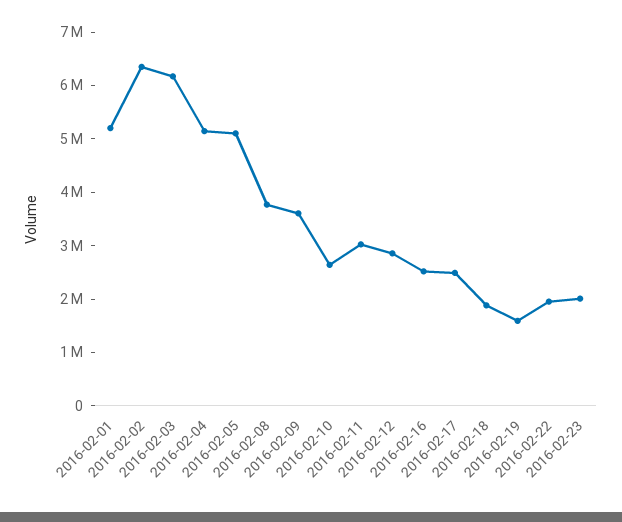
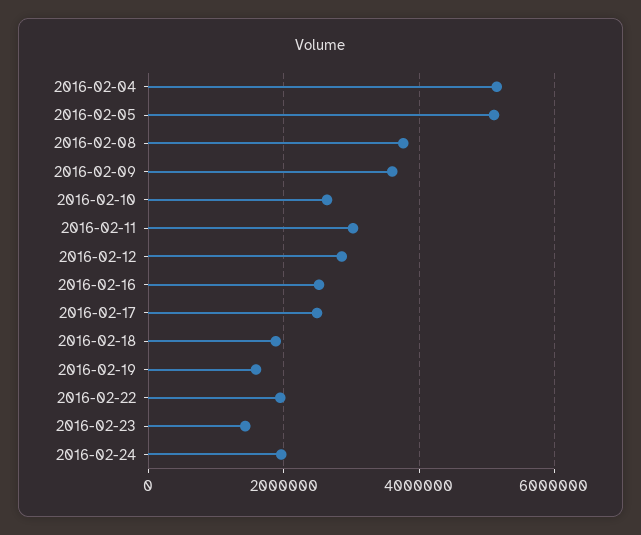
2016-02-01: 5200000 -> none
2016-02-02: 6400000 -> none
2016-02-03: 6200000 -> none
2016-02-23: 2000000 -> 1400000
2016-02-24: none -> 2000000

